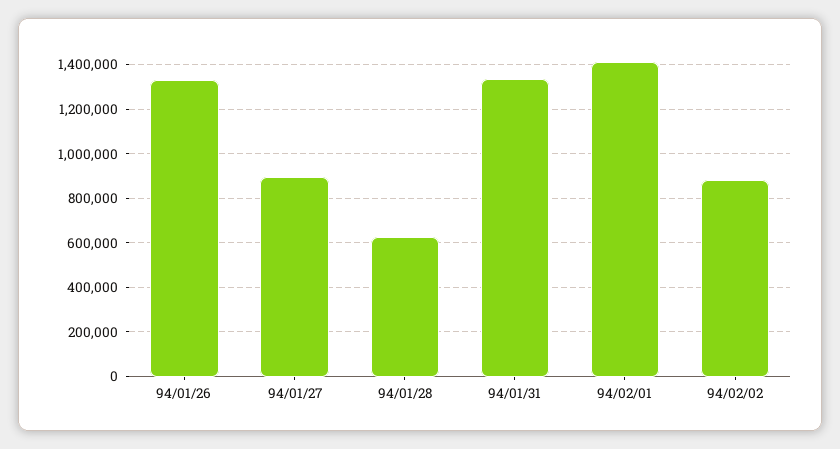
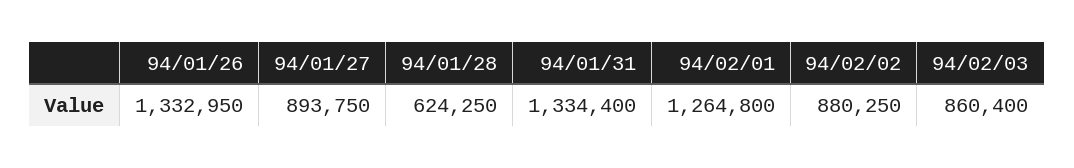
94/02/01: 1400000 -> 1264800
94/02/03: none -> 860400

